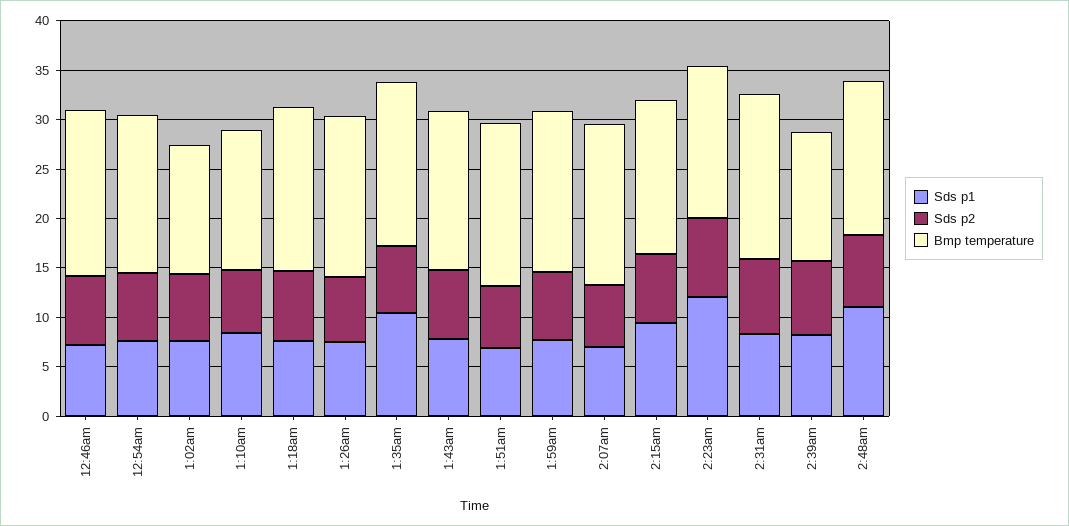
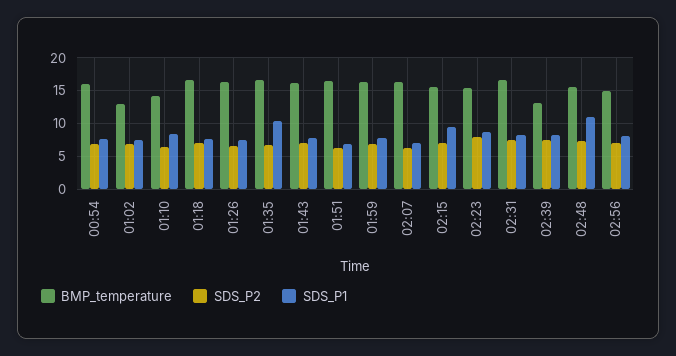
Sds p1, 12:46am: 7 -> none
Sds p2, 12:46am: 7 -> none
Bmp temperature, 12:46am: 17 -> none
Sds p1, 2:23am: 12 -> 9
Bmp temperature, 02:56: none -> 15
Sds p2, 02:56: none -> 7
Sds p1, 02:56: none -> 8

